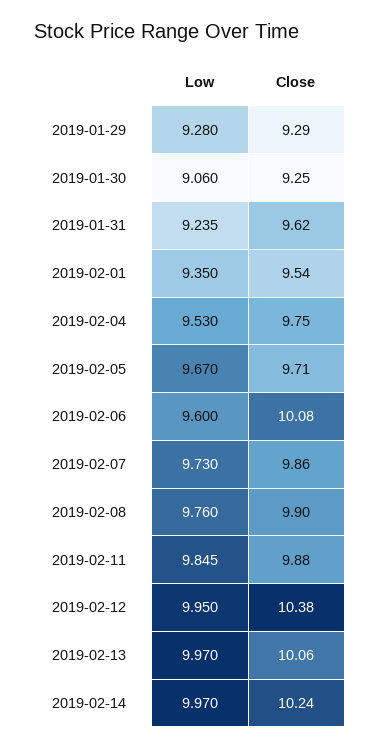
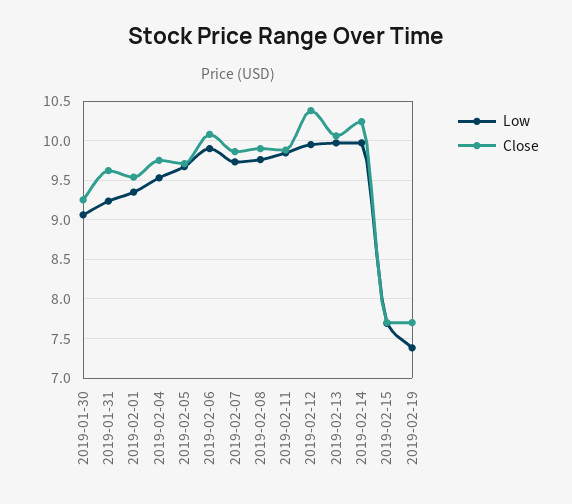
Low, 2019-01-29: 9.28 -> none
Close, 2019-01-29: 9.29 -> none
Low, 2019-02-06: 9.6 -> 9.9
Low, 2019-02-15: none -> 7.7
Close, 2019-02-15: none -> 7.7
Low, 2019-02-19: none -> 7.4
Close, 2019-02-19: none -> 7.7

